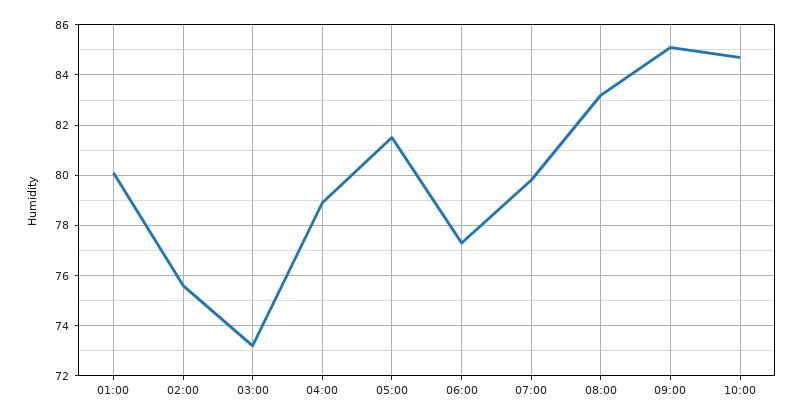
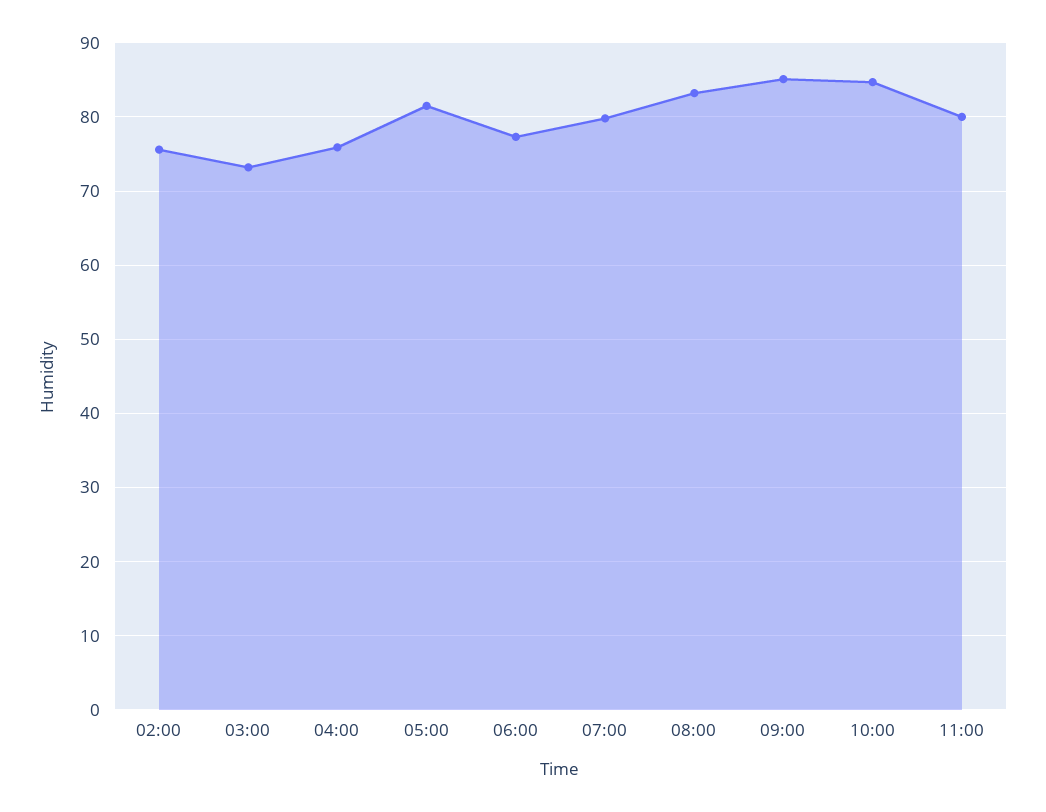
01:00: 80 -> none
04:00: 79 -> 76
11:00: none -> 80

